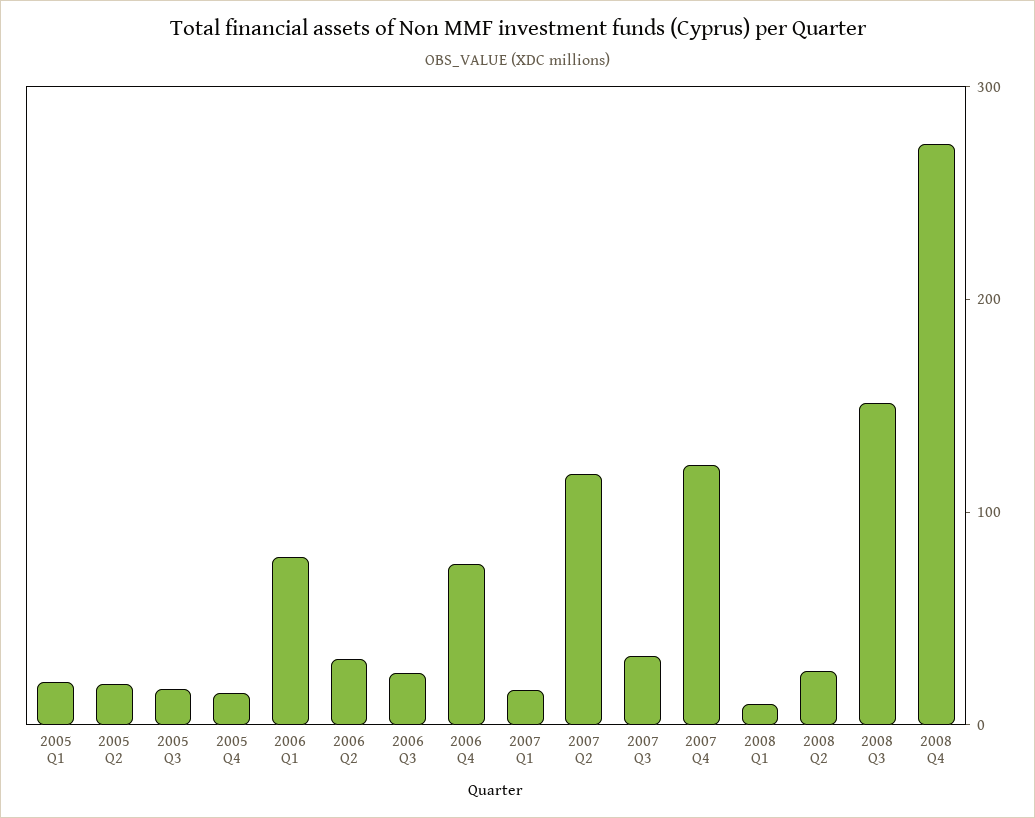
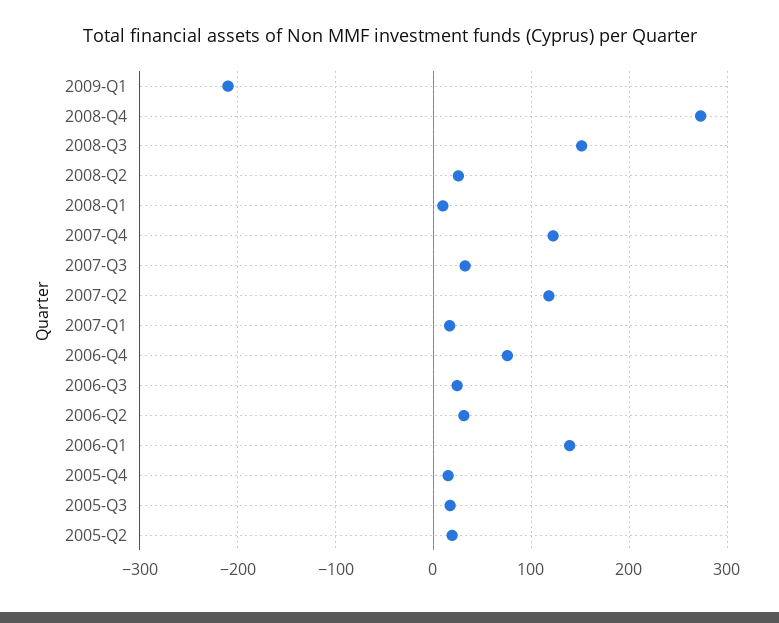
2005 Q1: 20 -> none
2006 Q1: 80 -> 140
2009-Q1: none -> -210

